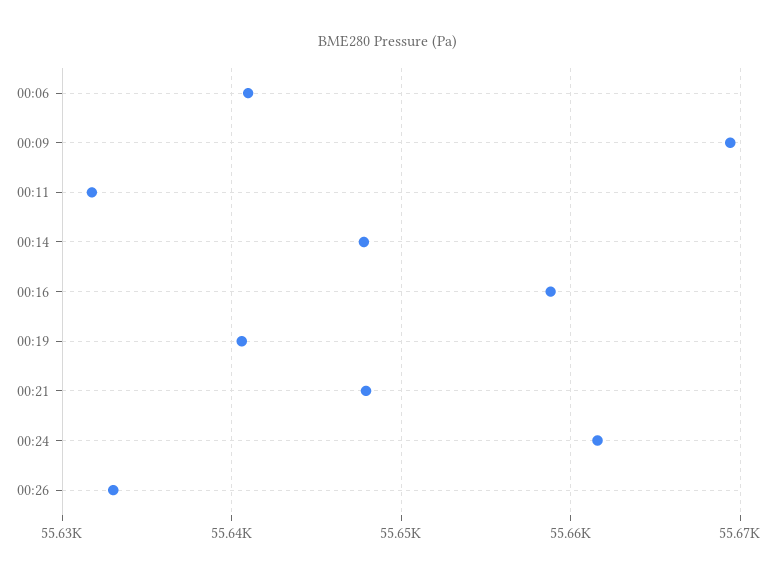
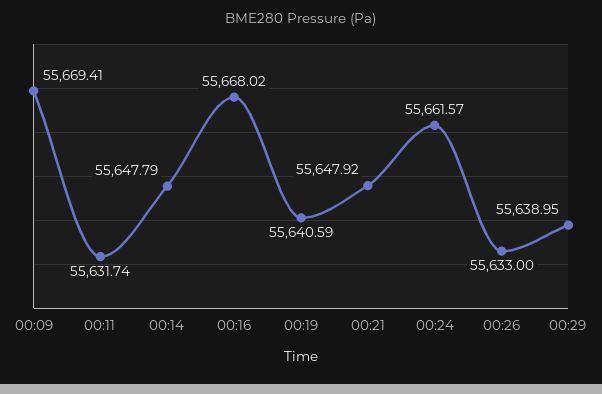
00:06: 55641 -> none
00:16: 55659 -> 55668.02
00:29: none -> 55638.95

